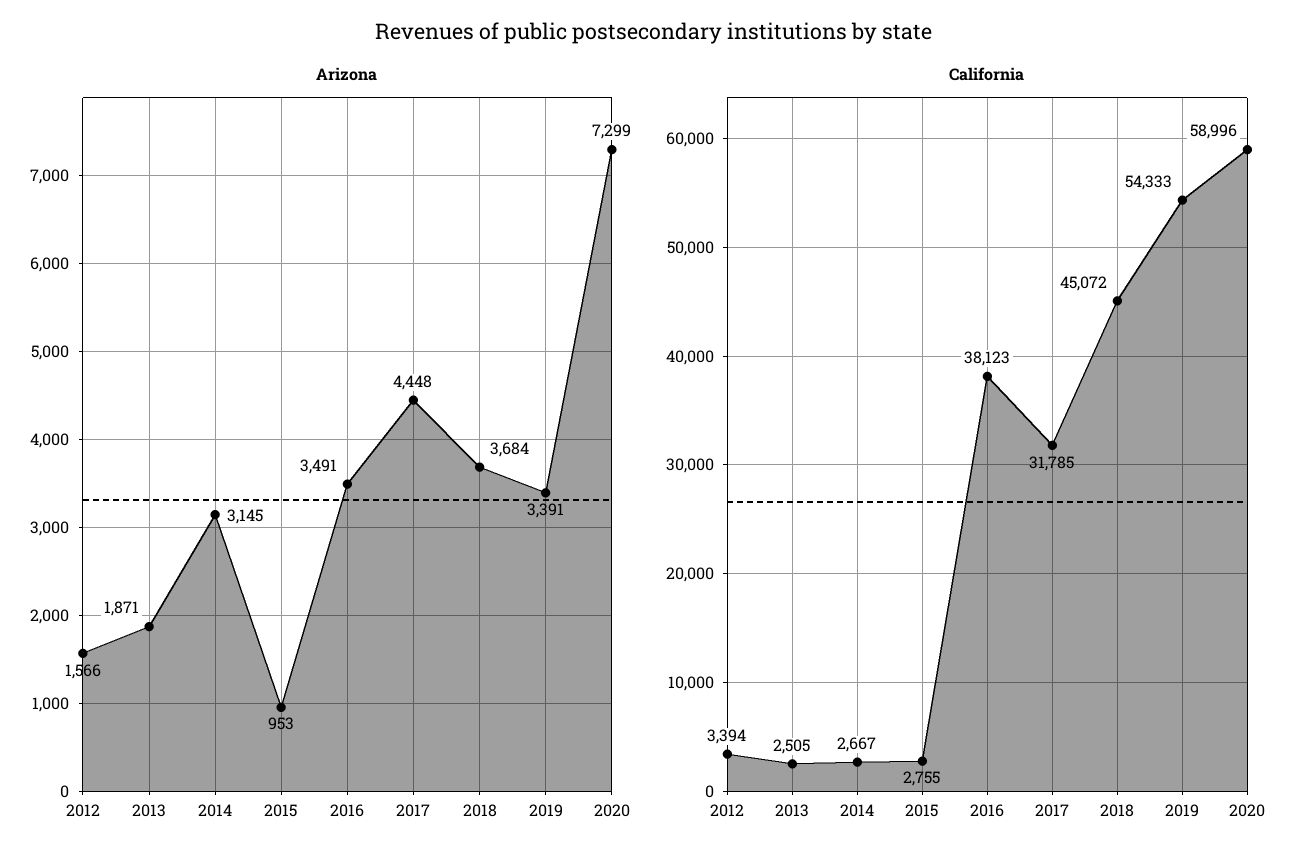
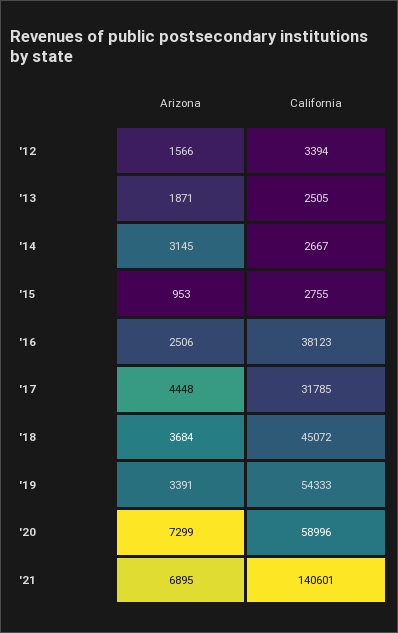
Arizona, 2016: 3491 -> 2506
Arizona, '21: none -> 6895
California, '21: none -> 140601

